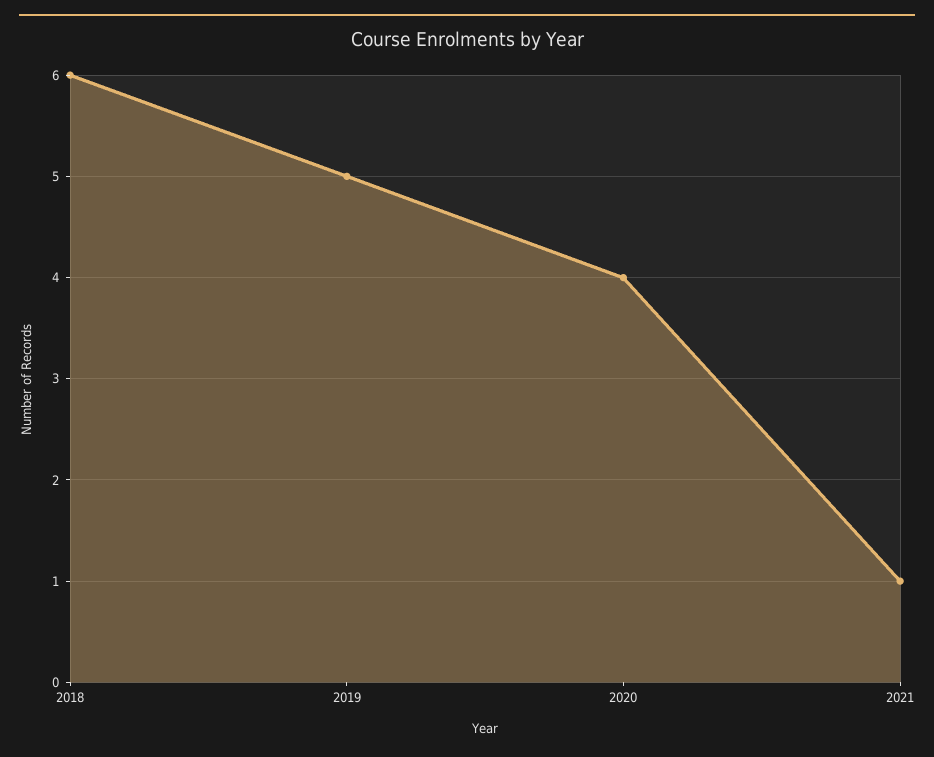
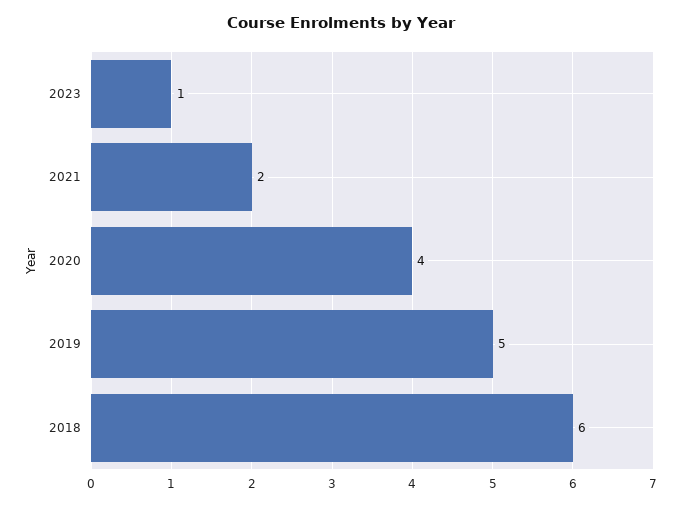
2021: 1 -> 2
2023: none -> 1

